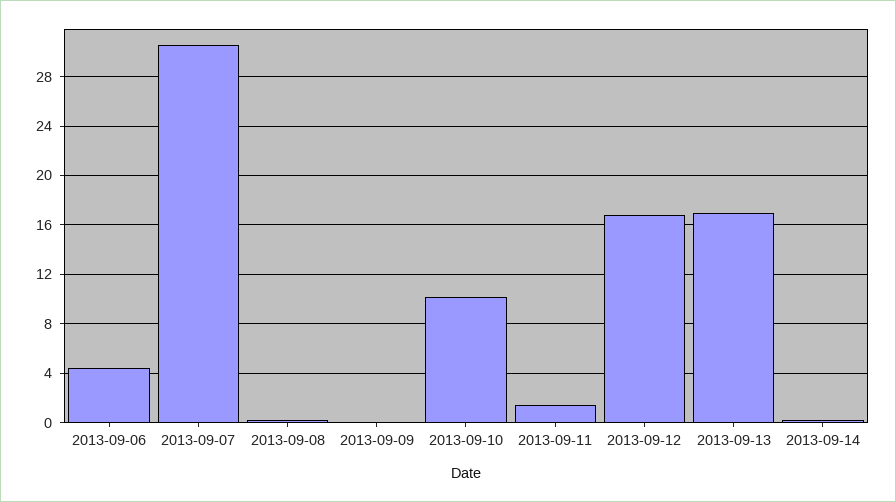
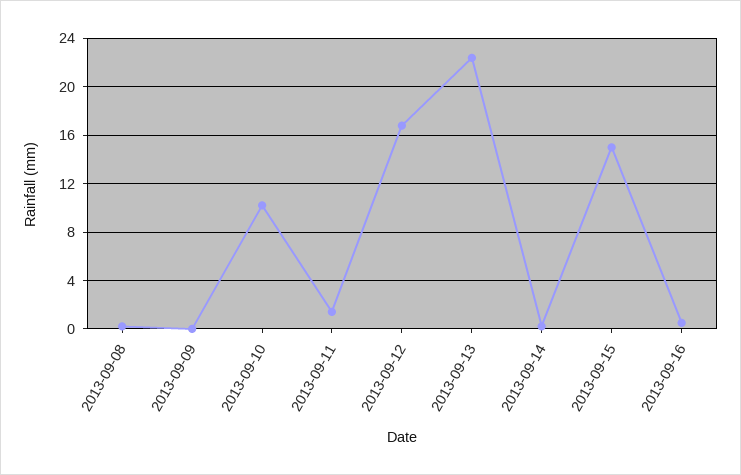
2013-09-06: 4.5 -> none
2013-09-07: 30.5 -> none
2013-09-13: 17 -> 22.5
2013-09-15: none -> 15
2013-09-16: none -> 0.5

